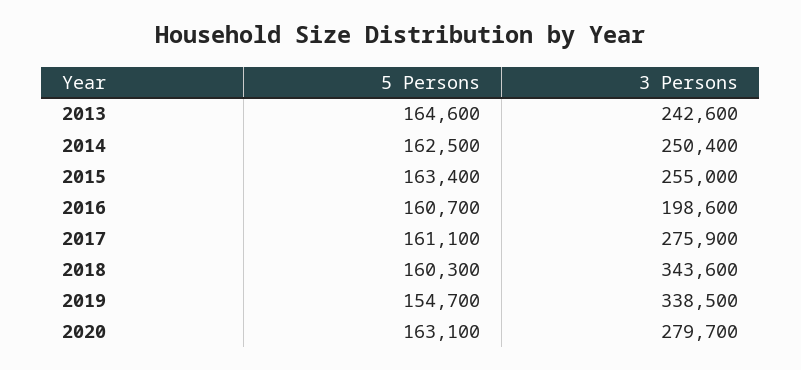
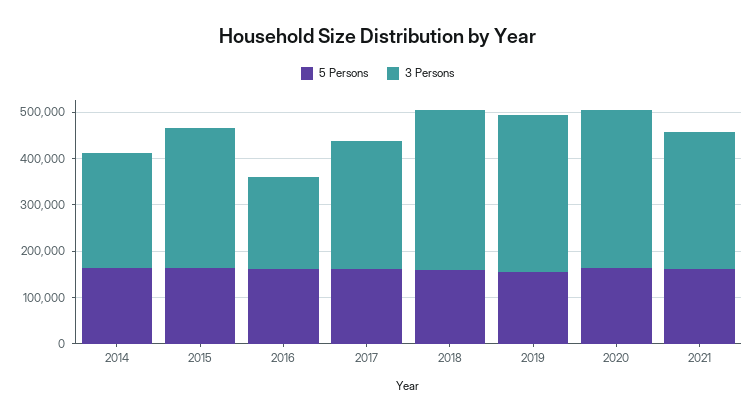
5 Persons, 2013: 164600 -> none
3 Persons, 2013: 242600 -> none
3 Persons, 2015: 255000 -> 300000
3 Persons, 2020: 279700 -> 340000
5 Persons, 2021: none -> 160000
3 Persons, 2021: none -> 300000

